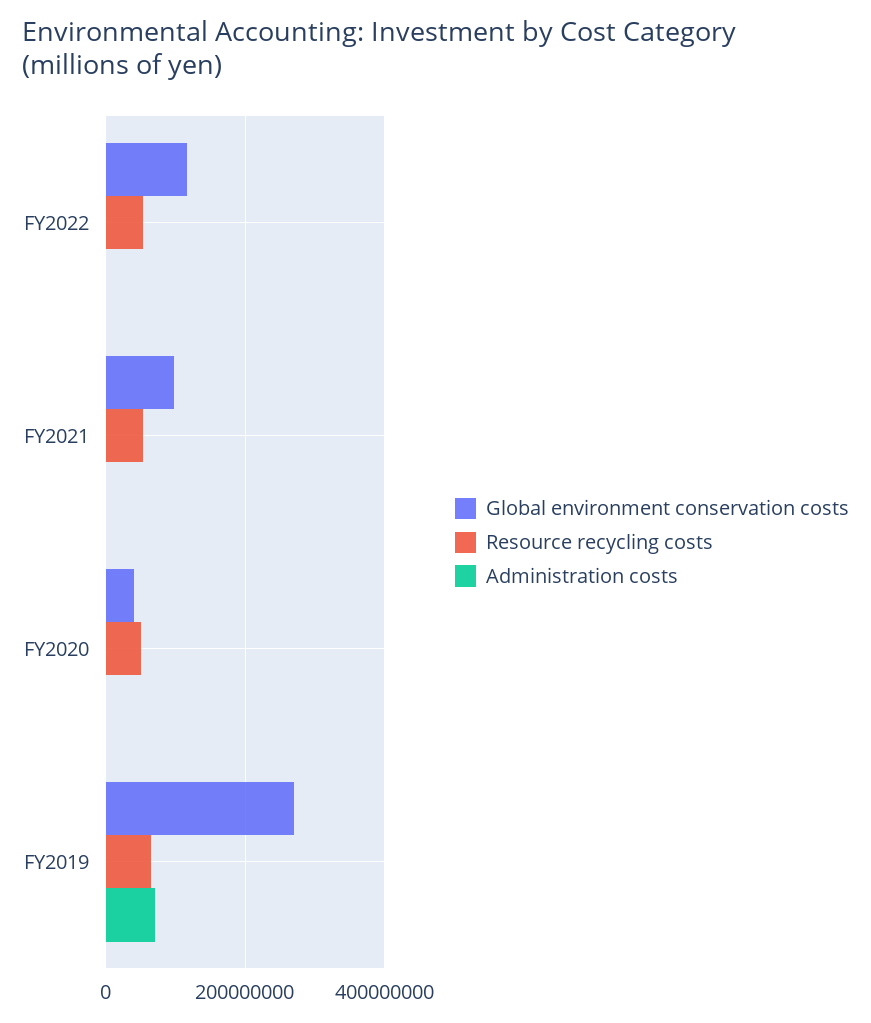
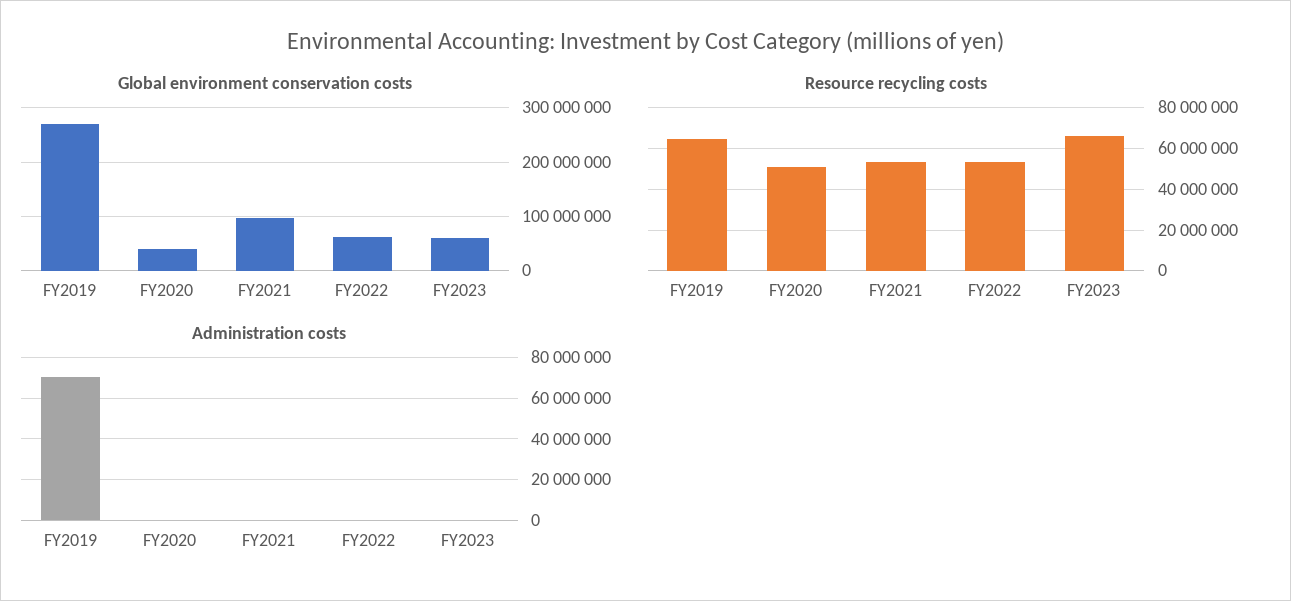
Global environment conservation costs, FY2022: 120000000 -> 60000000
Global environment conservation costs, FY2023: none -> 60000000
Resource recycling costs, FY2023: none -> 65000000
Administration costs, FY2023: none -> 0

